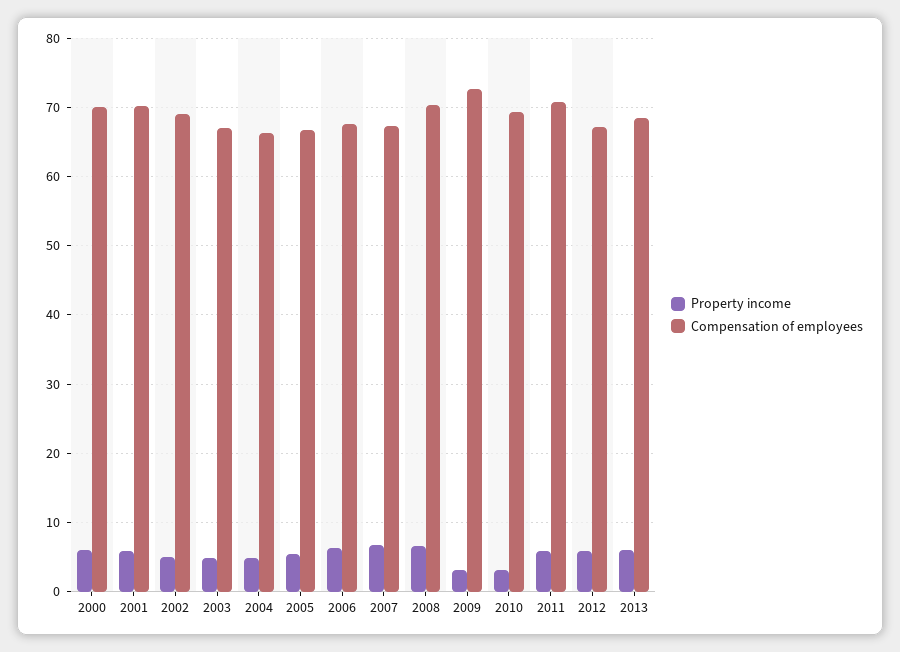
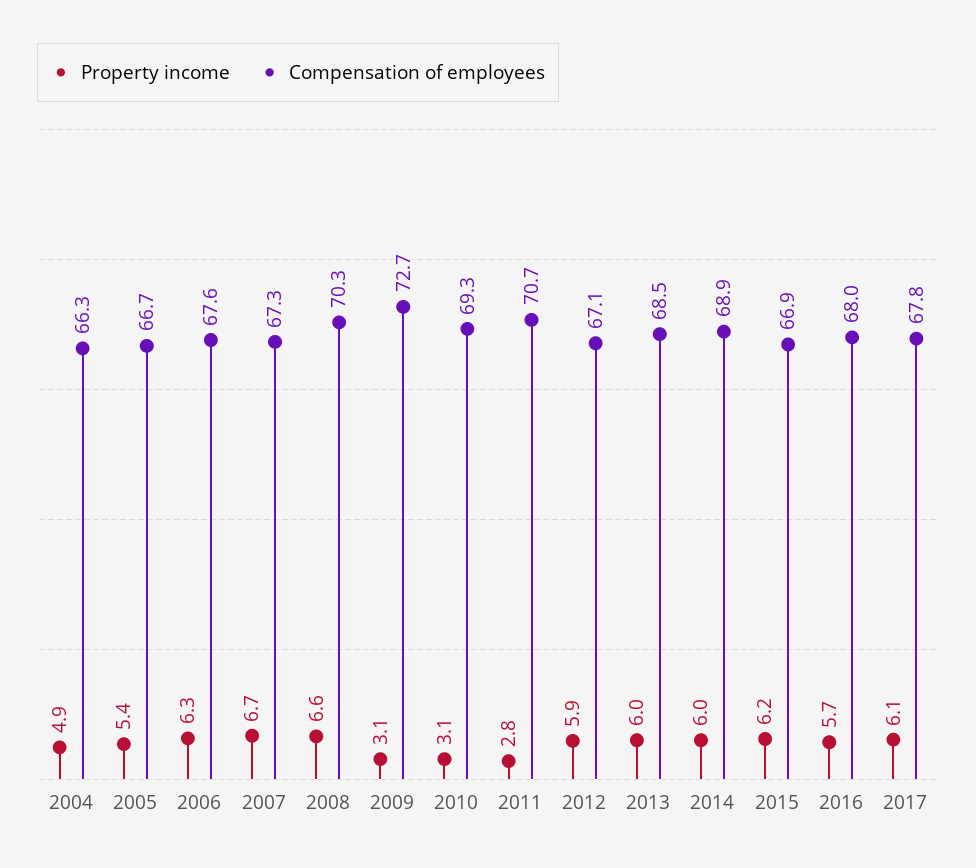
Property income, 2000: 6 -> none
Compensation of employees, 2000: 70 -> none
Property income, 2001: 6 -> none
Compensation of employees, 2001: 70 -> none
Property income, 2002: 5 -> none
Compensation of employees, 2002: 69 -> none
Property income, 2003: 5 -> none
Compensation of employees, 2003: 67 -> none
Property income, 2011: 6 -> 2.8
Property income, 2014: none -> 6
Compensation of employees, 2014: none -> 68.9
Property income, 2015: none -> 6.2
Compensation of employees, 2015: none -> 66.9
Property income, 2016: none -> 5.7
Compensation of employees, 2016: none -> 68
Property income, 2017: none -> 6.1
Compensation of employees, 2017: none -> 67.8

